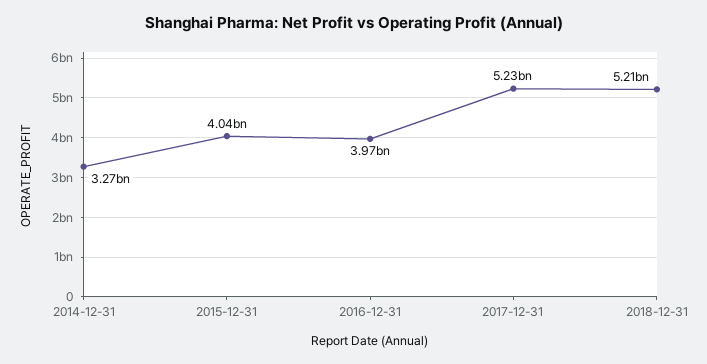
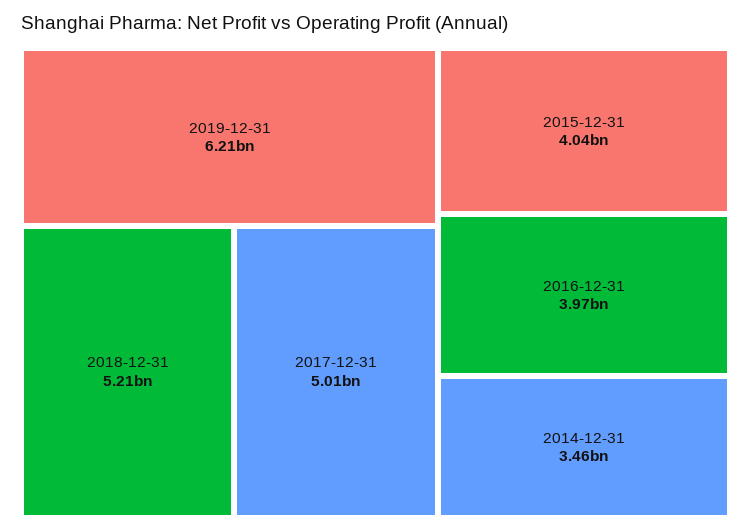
2014-12-31: 3270000000 -> 3460000000
2017-12-31: 5230000000 -> 5010000000
2019-12-31: none -> 6210000000

